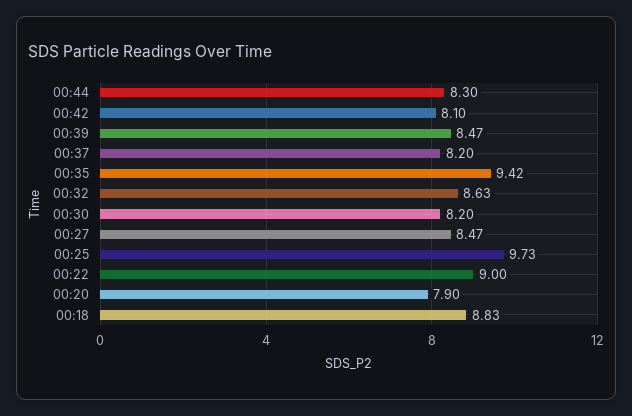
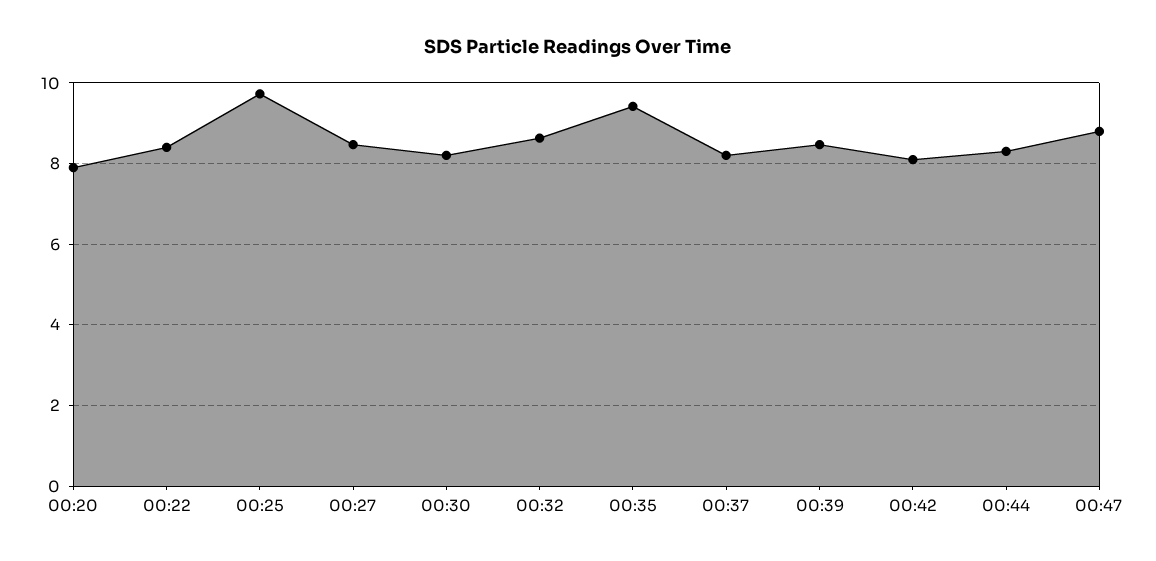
00:22: 9 -> 8.4
00:18: 8.83 -> none
00:47: none -> 8.8

